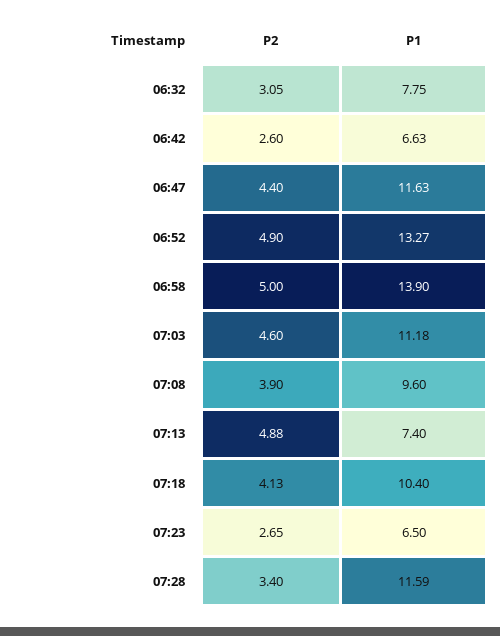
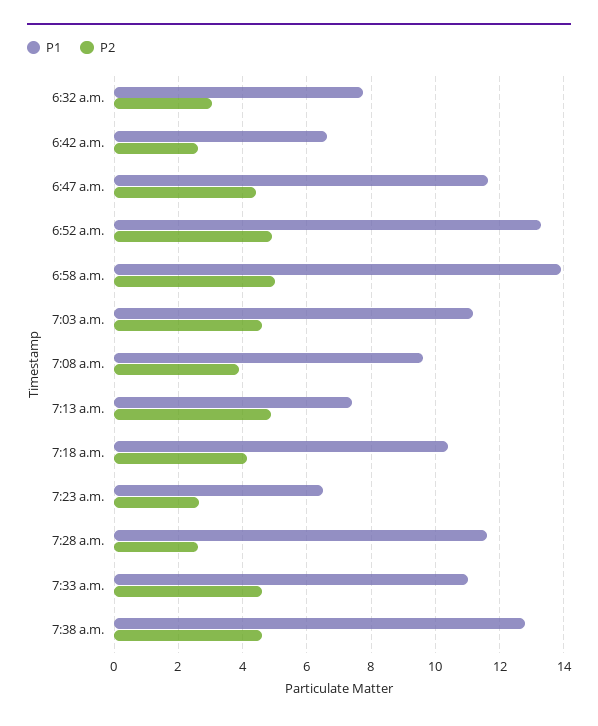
P2, 07:28: 3.4 -> 2.6
P1, 7:33 a.m.: none -> 11
P2, 7:33 a.m.: none -> 4.6
P1, 7:38 a.m.: none -> 12.8
P2, 7:38 a.m.: none -> 4.6

